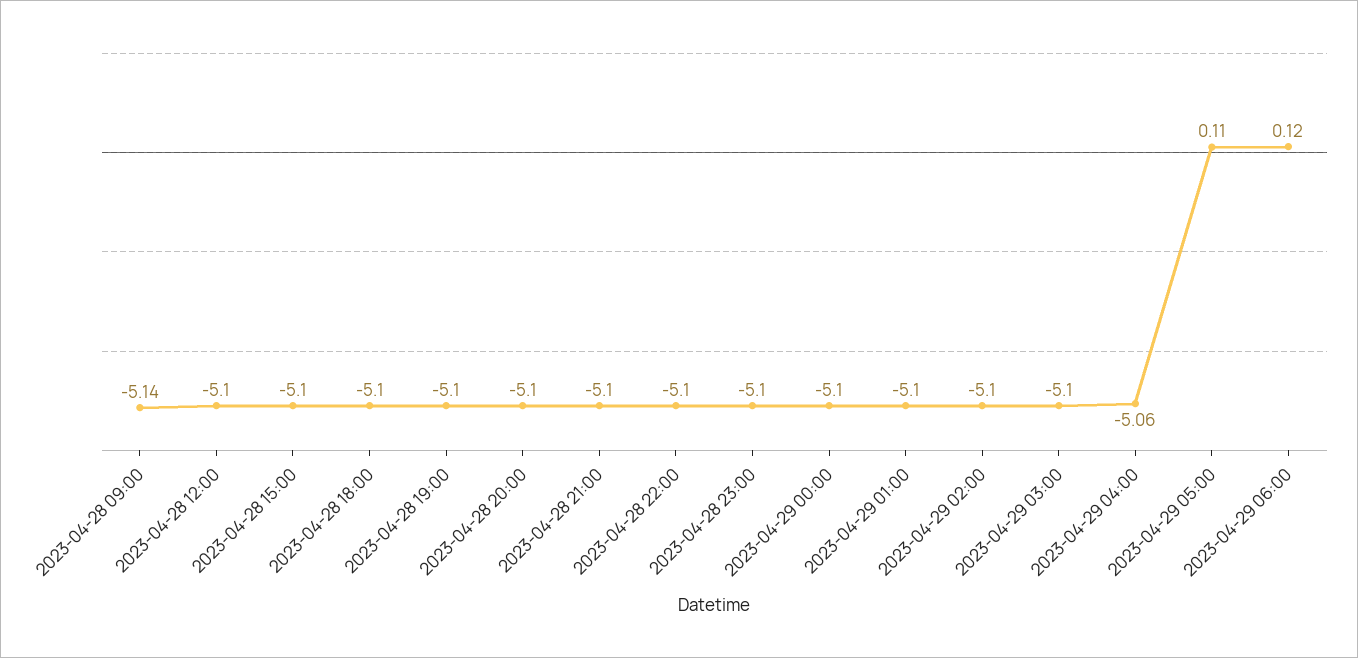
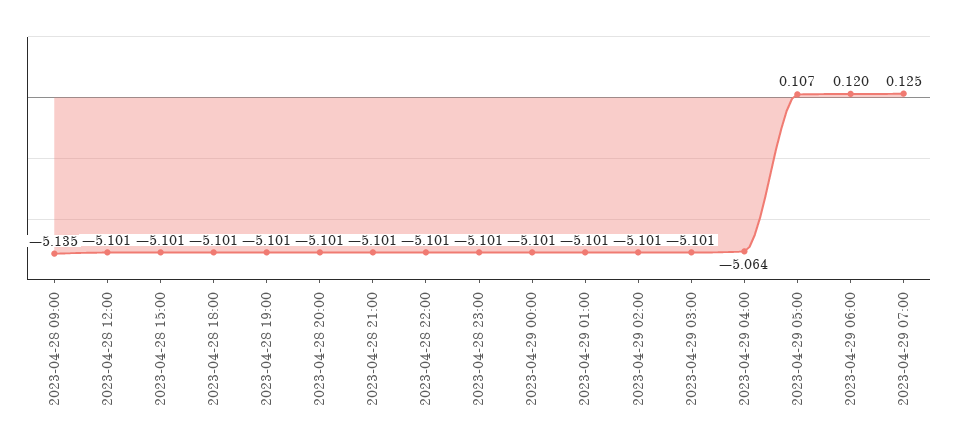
2023-04-29 07:00: none -> 0.125

